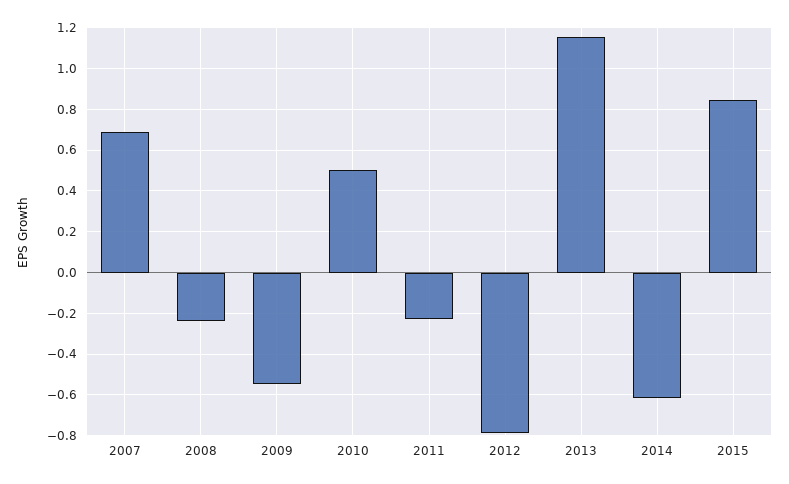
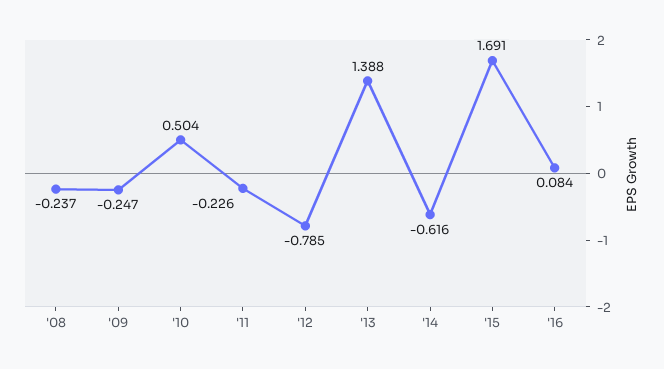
2007: 0.7 -> none
2009: -0.55 -> -0.247
2013: 1.15 -> 1.388
2015: 0.85 -> 1.691
'16: none -> 0.084

